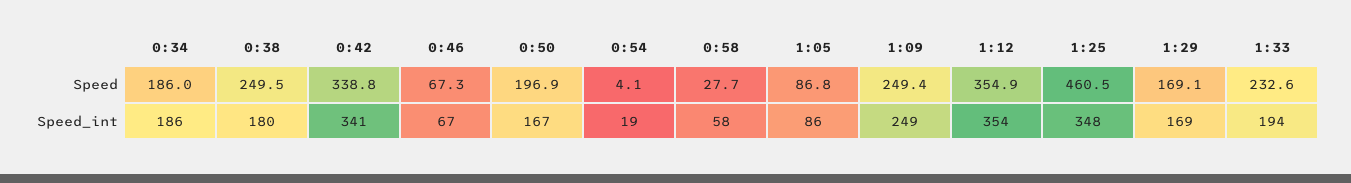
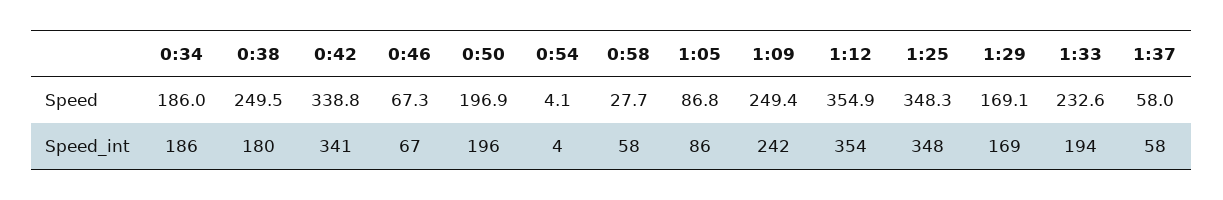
1:25, Speed: 460.5 -> 348.3
0:50, Speed_int: 167 -> 196
0:54, Speed_int: 19 -> 4
1:09, Speed_int: 249 -> 242
1:37, Speed: none -> 58
1:37, Speed_int: none -> 58

